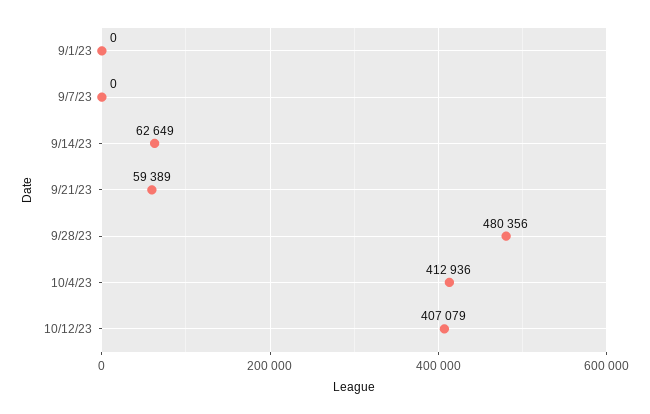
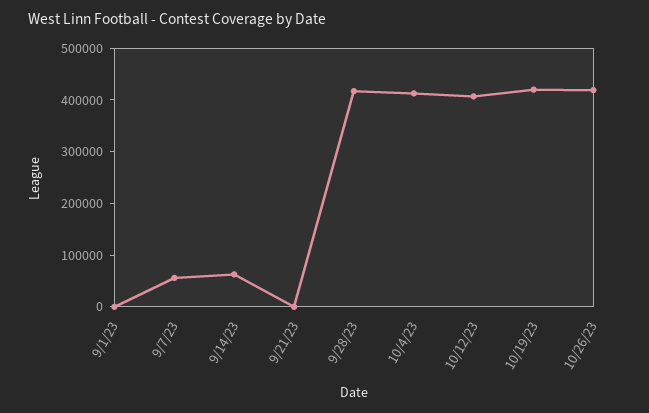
9/7/23: 0 -> 60000
9/21/23: 59389 -> 0
9/28/23: 480356 -> 420000
10/19/23: none -> 420000
10/26/23: none -> 420000

